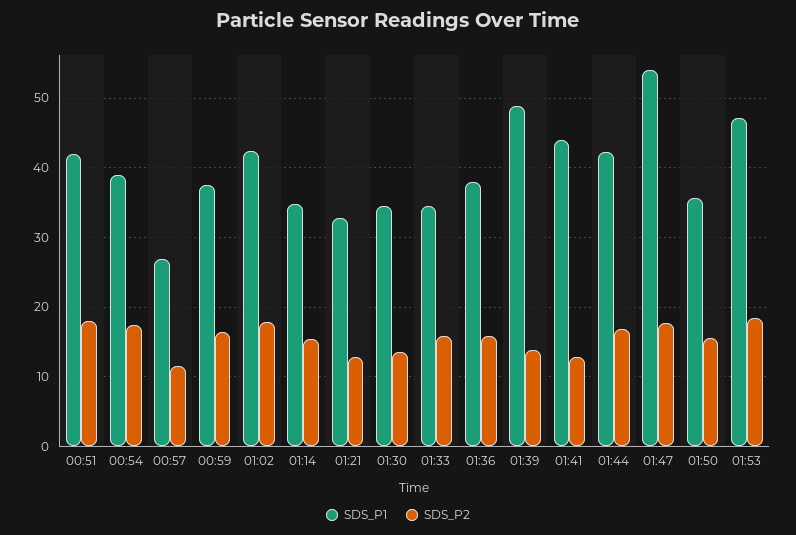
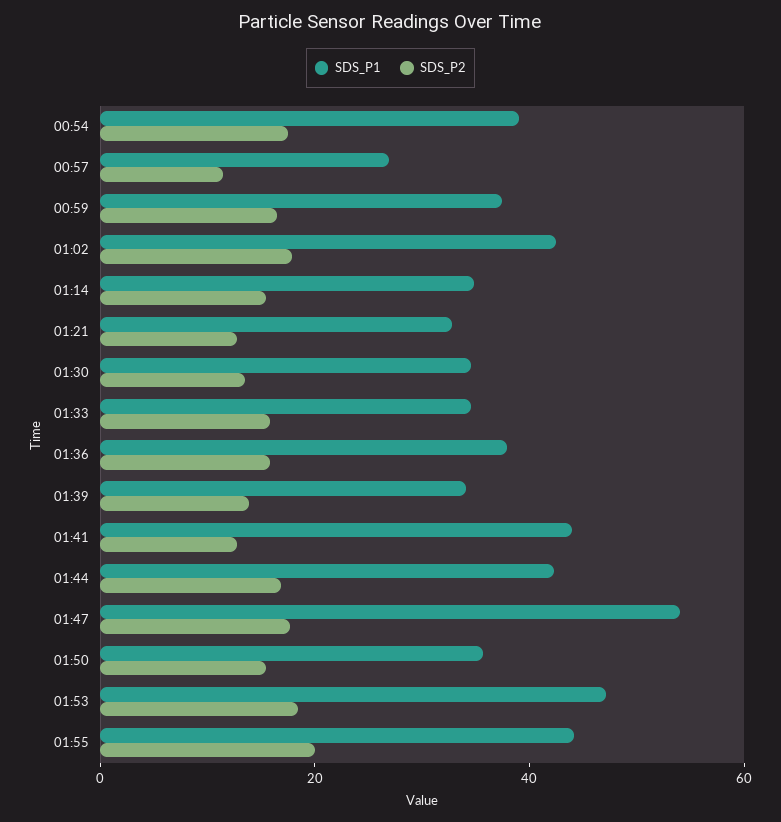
SDS_P1, 00:51: 42 -> none
SDS_P2, 00:51: 18 -> none
SDS_P1, 01:39: 49 -> 35
SDS_P1, 01:55: none -> 45
SDS_P2, 01:55: none -> 20

